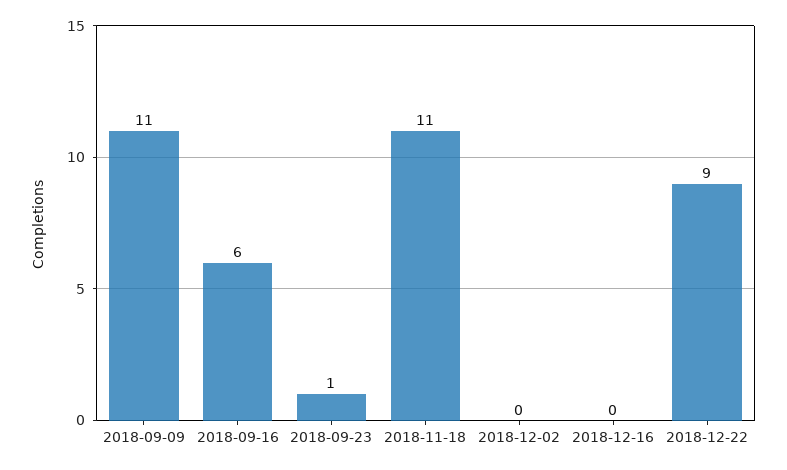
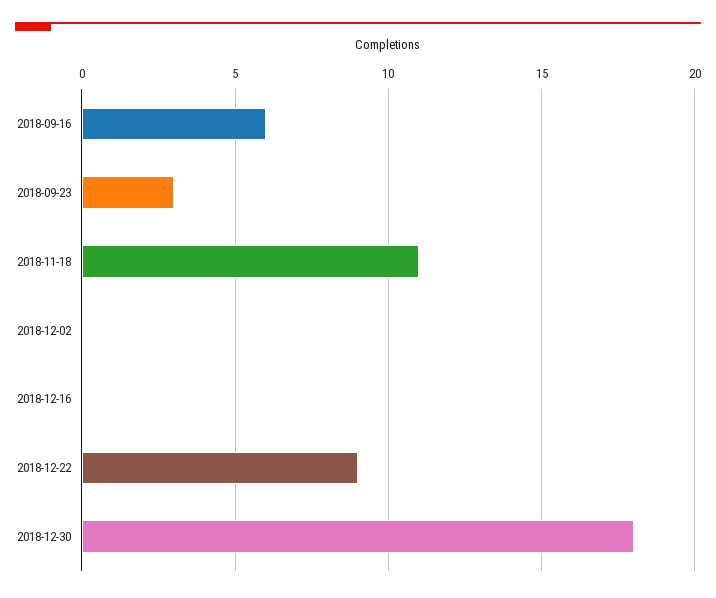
2018-09-09: 11 -> none
2018-09-23: 1 -> 3
2018-12-30: none -> 18

